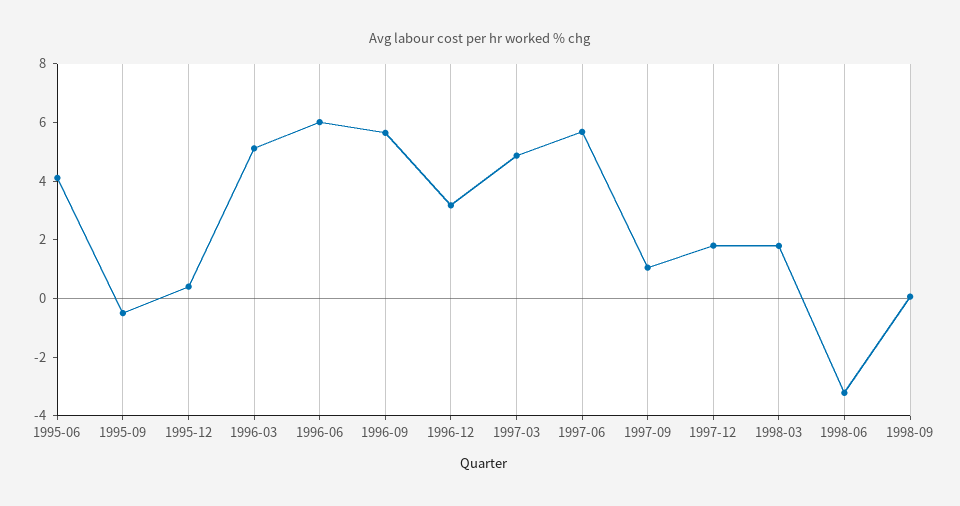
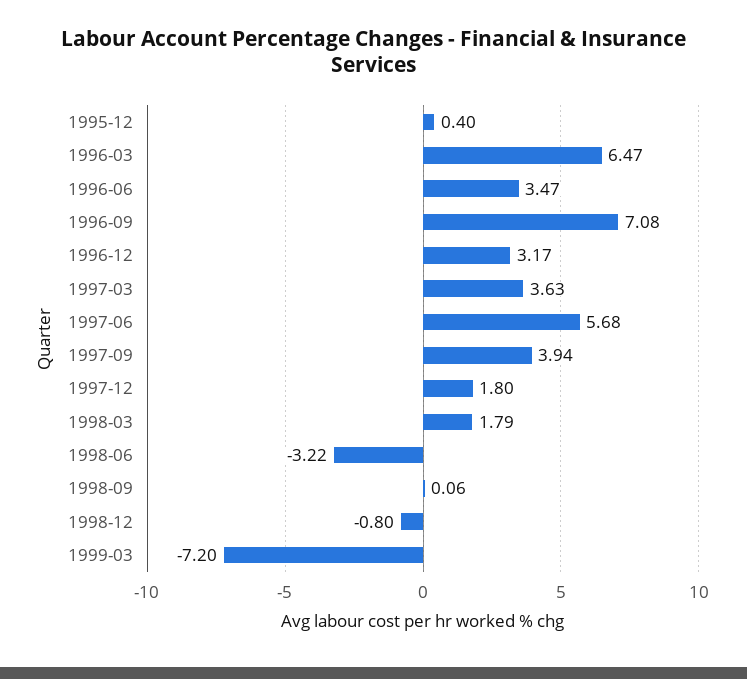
1995-06: 4 -> none
1995-09: -0.5 -> none
1996-03: 5 -> 6.47
1996-06: 6 -> 3.47
1996-09: 5.5 -> 7.08
1997-03: 5 -> 3.63
1997-09: 1 -> 3.94
1998-12: none -> -0.8
1999-03: none -> -7.2

